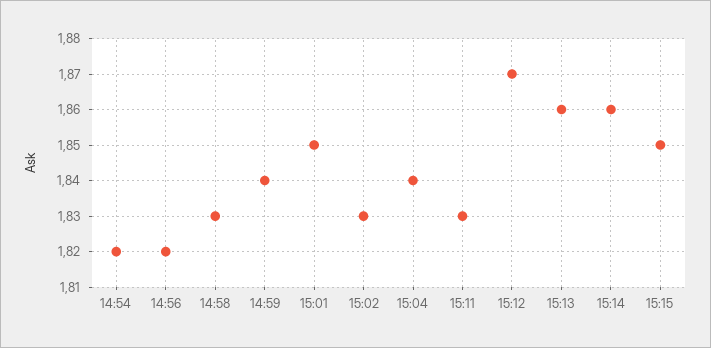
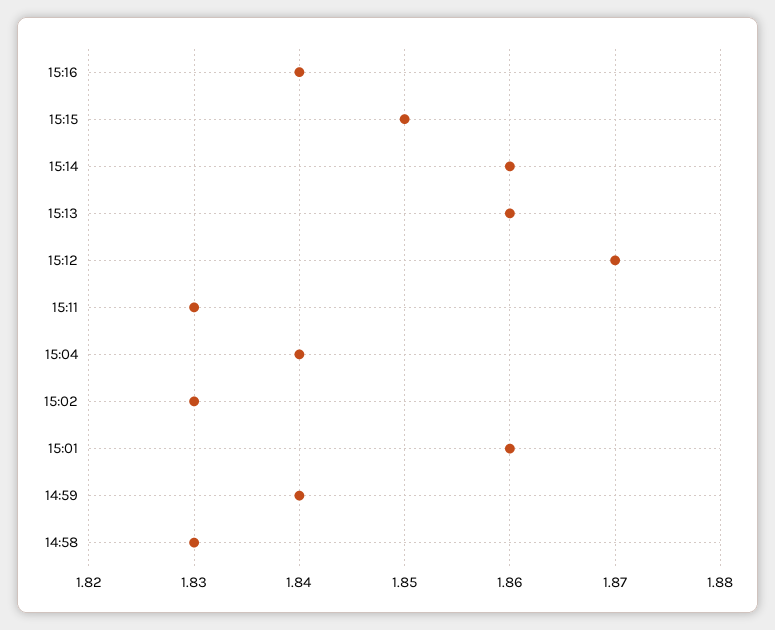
14:54: 1.82 -> none
14:56: 1.82 -> none
15:01: 1.85 -> 1.86
15:16: none -> 1.84

